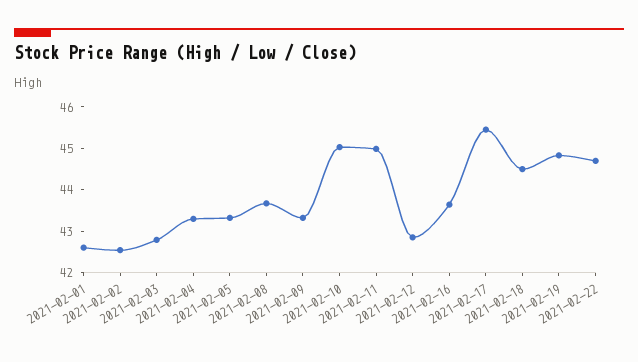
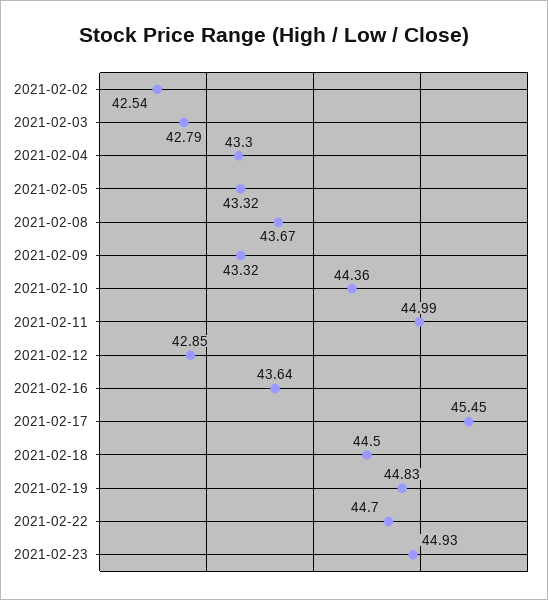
2021-02-01: 42.6 -> none
2021-02-10: 45 -> 44.36
2021-02-23: none -> 44.93

